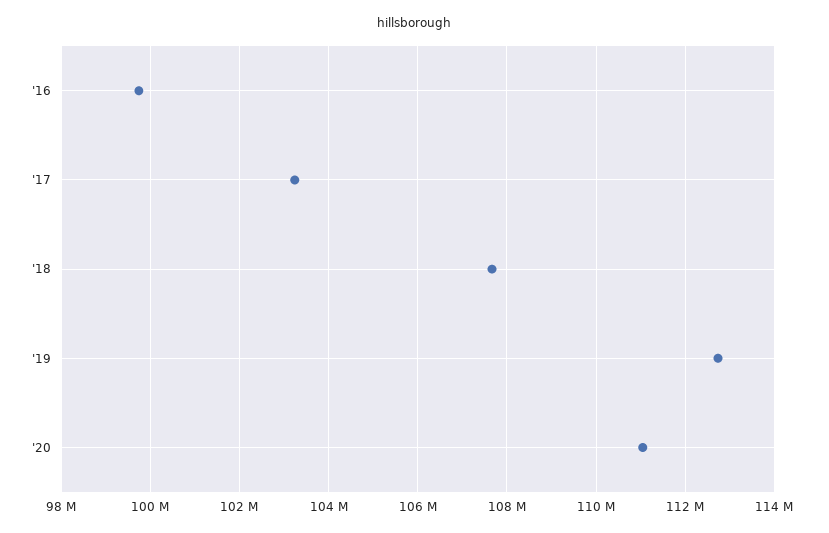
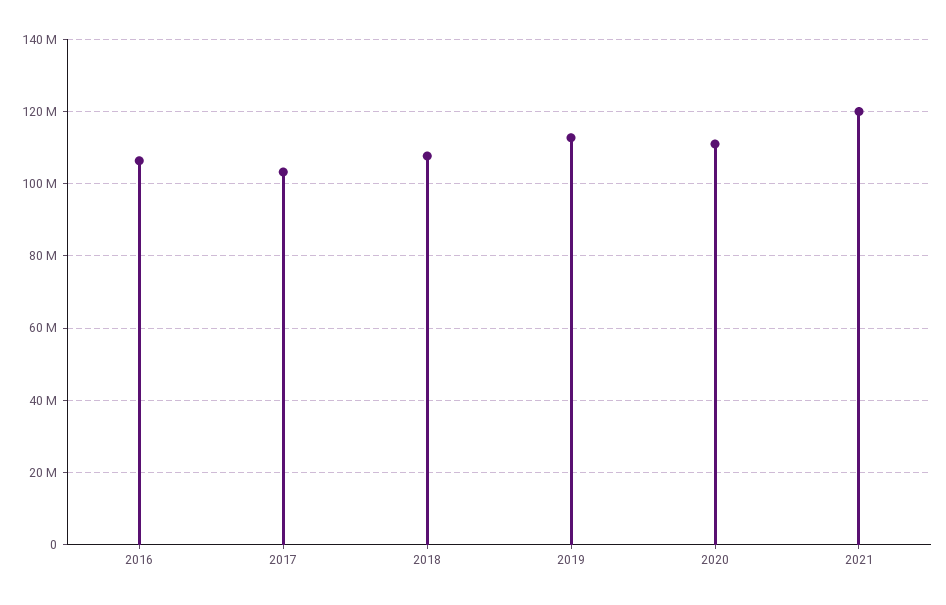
'16: 99800000 -> 106000000
2021: none -> 120000000

